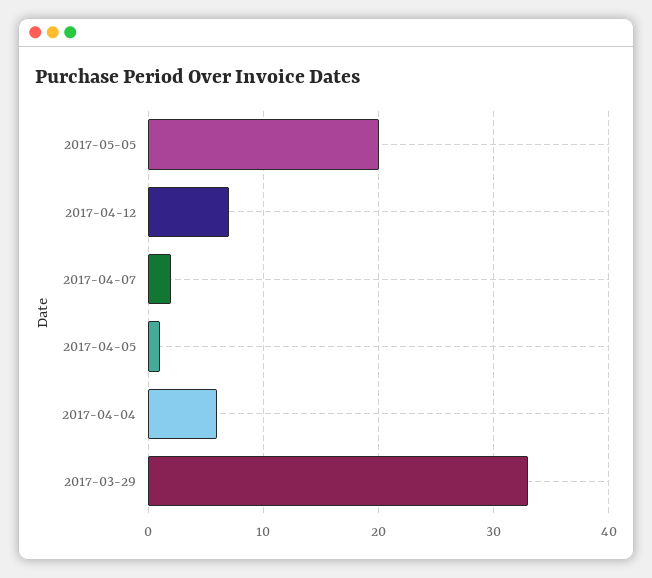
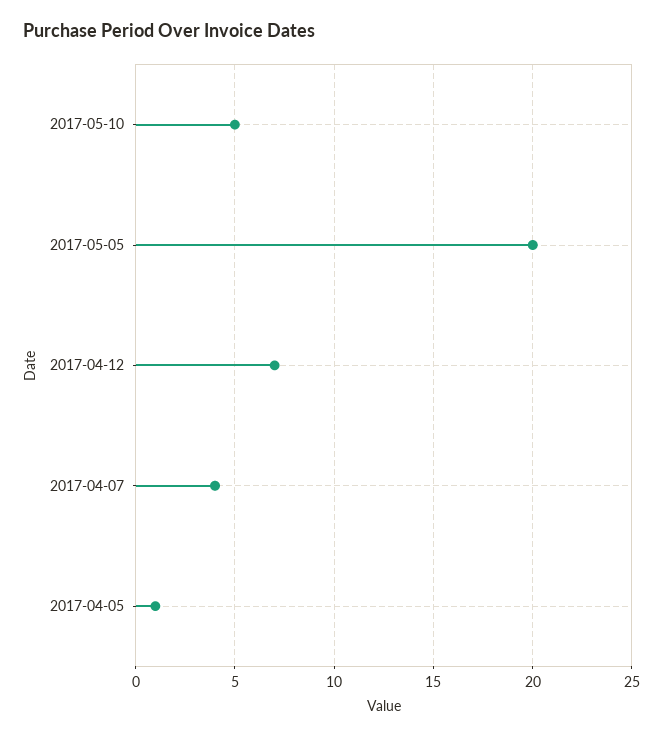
2017-04-07: 2 -> 4
2017-04-04: 6 -> none
2017-03-29: 33 -> none
2017-05-10: none -> 5

